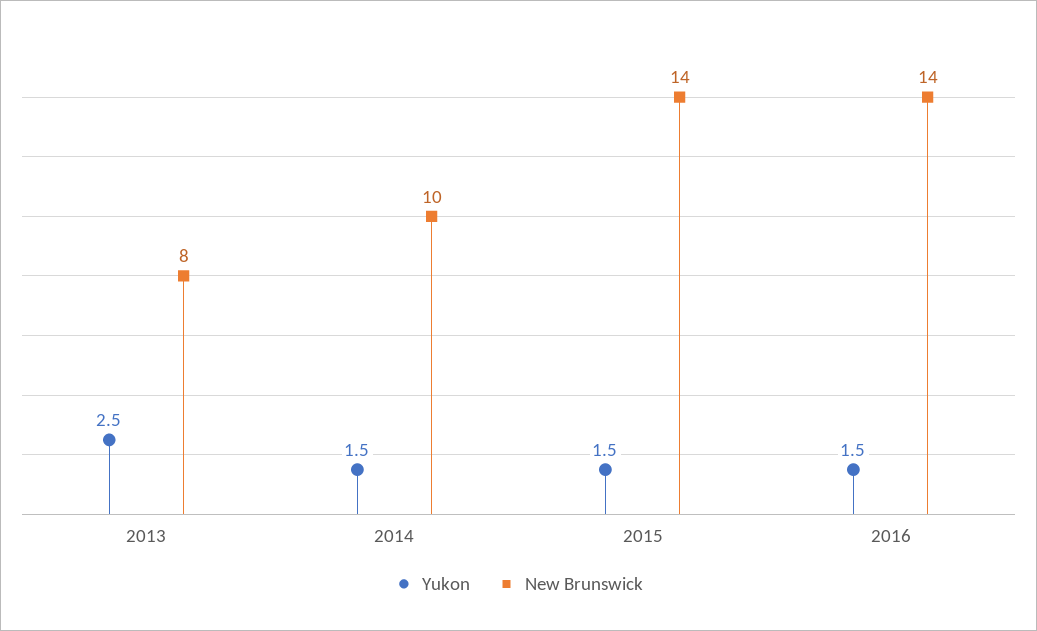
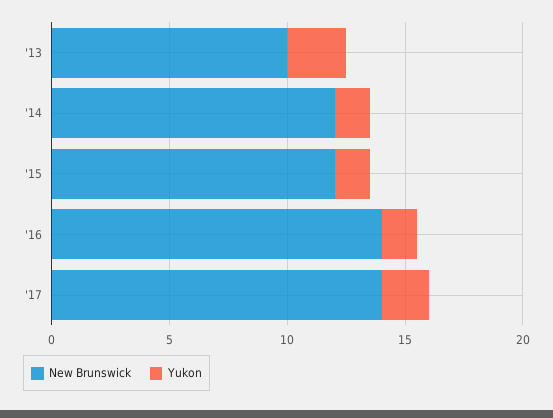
New Brunswick, 2013: 8 -> 10
New Brunswick, 2014: 10 -> 12
New Brunswick, 2015: 14 -> 12
New Brunswick, '17: none -> 14
Yukon, '17: none -> 2

